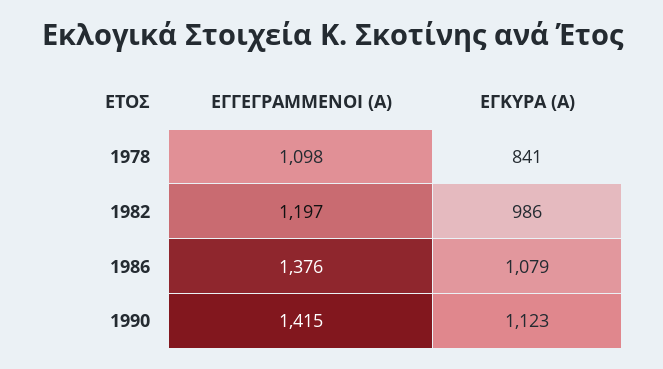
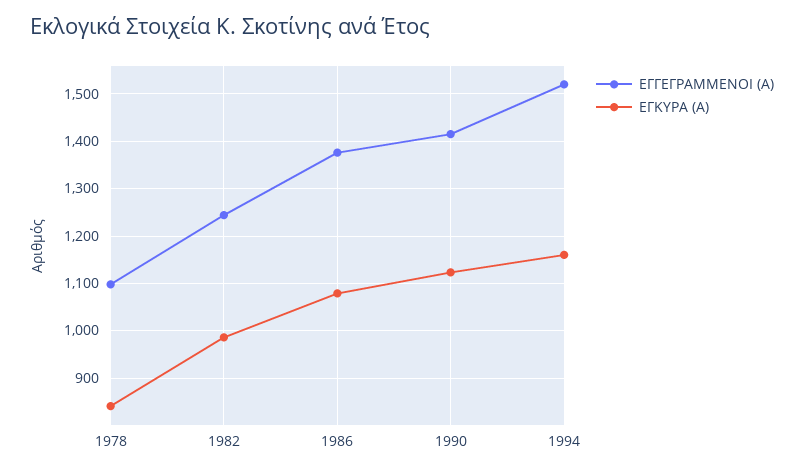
ΕΓΓΕΓΡΑΜΜΕΝΟΙ (Α), 1982: 1197 -> 1240
ΕΓΓΕΓΡΑΜΜΕΝΟΙ (Α), 1994: none -> 1520
ΕΓΚΥΡΑ (Α), 1994: none -> 1160

